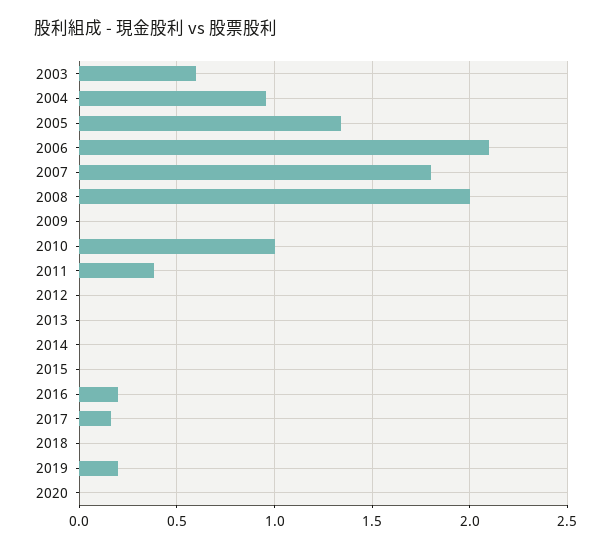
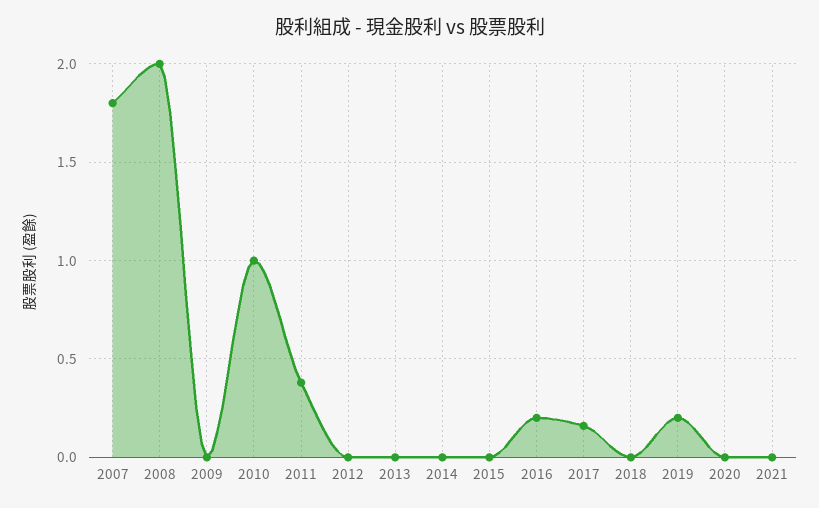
2003: 0.6 -> none
2004: 0.95 -> none
2005: 1.35 -> none
2006: 2.1 -> none
2021: none -> 0

